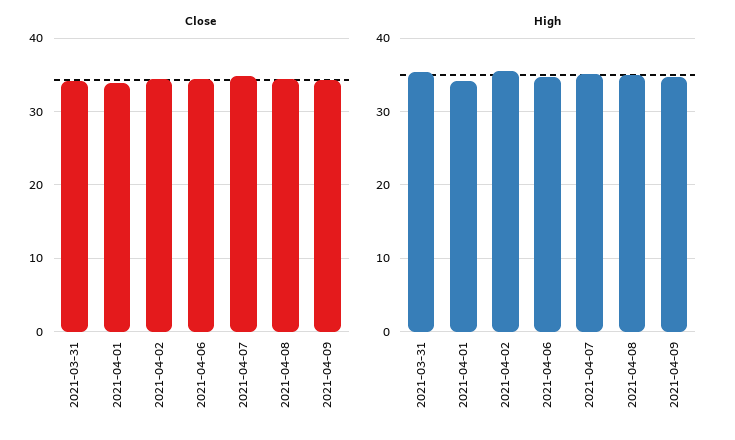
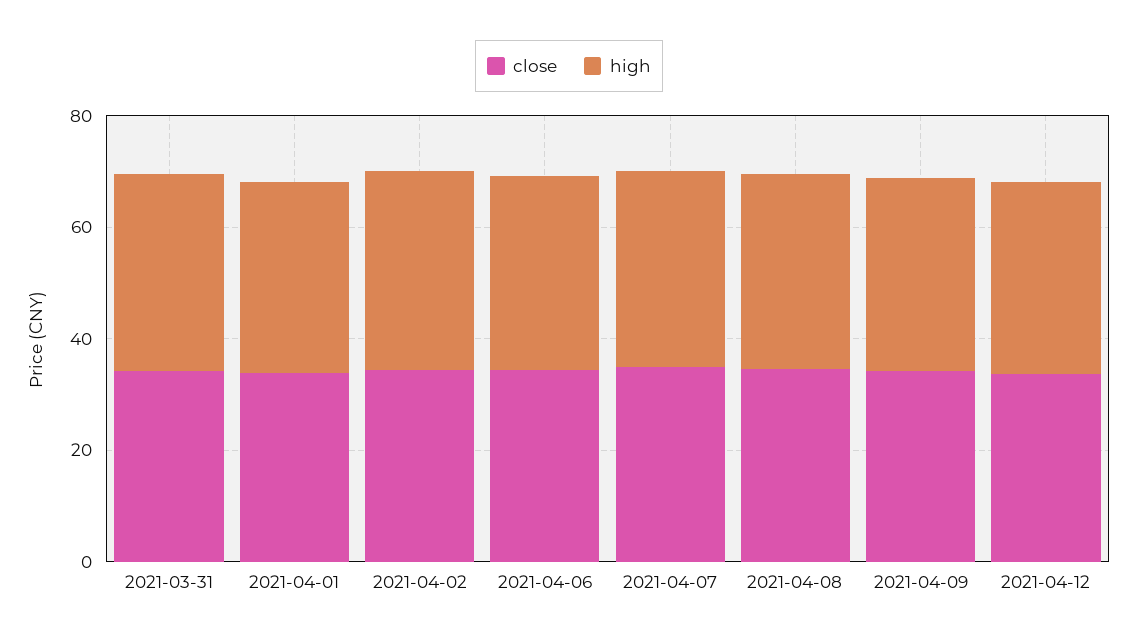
Close, 2021-04-12: none -> 35
High, 2021-04-12: none -> 35

